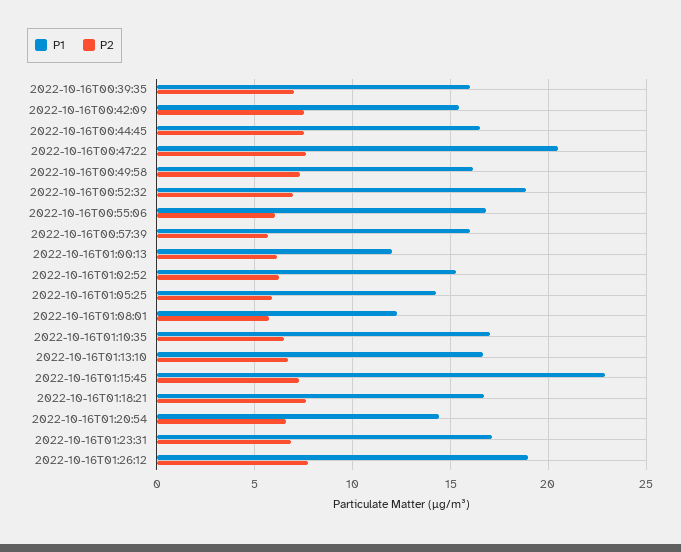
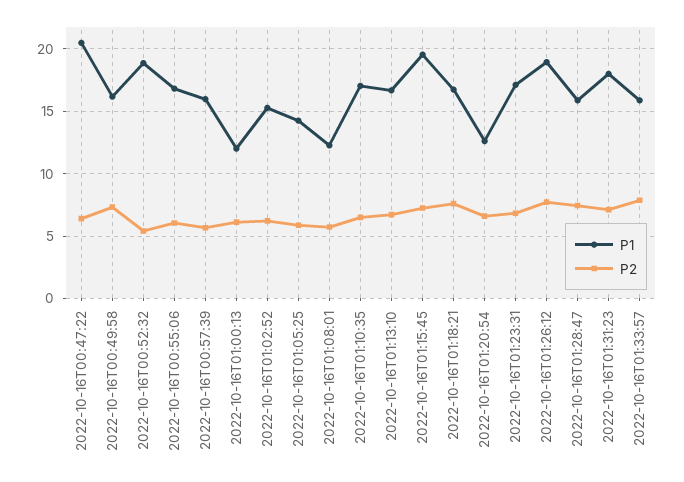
P1, 2022-10-16T00:39:35: 16 -> none
P2, 2022-10-16T00:39:35: 7 -> none
P1, 2022-10-16T00:42:09: 15.5 -> none
P2, 2022-10-16T00:42:09: 7.5 -> none
P1, 2022-10-16T00:44:45: 16.5 -> none
P2, 2022-10-16T00:44:45: 7.5 -> none
P2, 2022-10-16T00:47:22: 7.5 -> 6.5
P2, 2022-10-16T00:52:32: 7 -> 5.5
P1, 2022-10-16T01:15:45: 23 -> 19.5
P1, 2022-10-16T01:20:54: 14.5 -> 12.5
P1, 2022-10-16T01:28:47: none -> 16
P2, 2022-10-16T01:28:47: none -> 7.5
P1, 2022-10-16T01:31:23: none -> 18
P2, 2022-10-16T01:31:23: none -> 7
P1, 2022-10-16T01:33:57: none -> 16
P2, 2022-10-16T01:33:57: none -> 8

